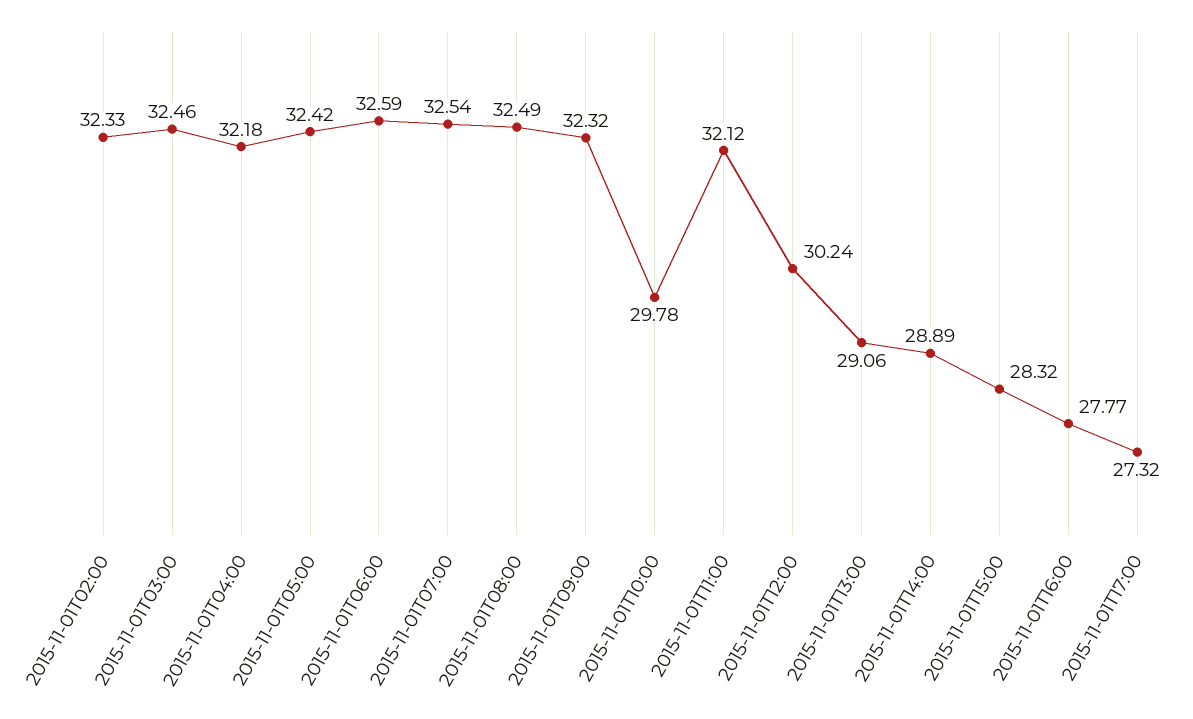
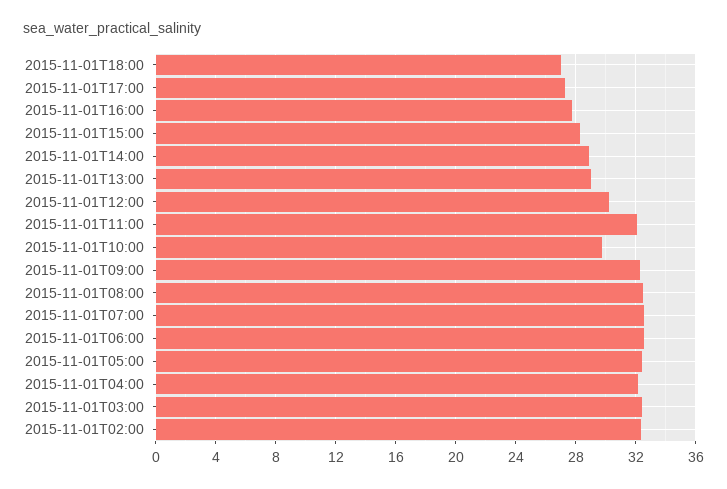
2015-11-01T18:00: none -> 27

